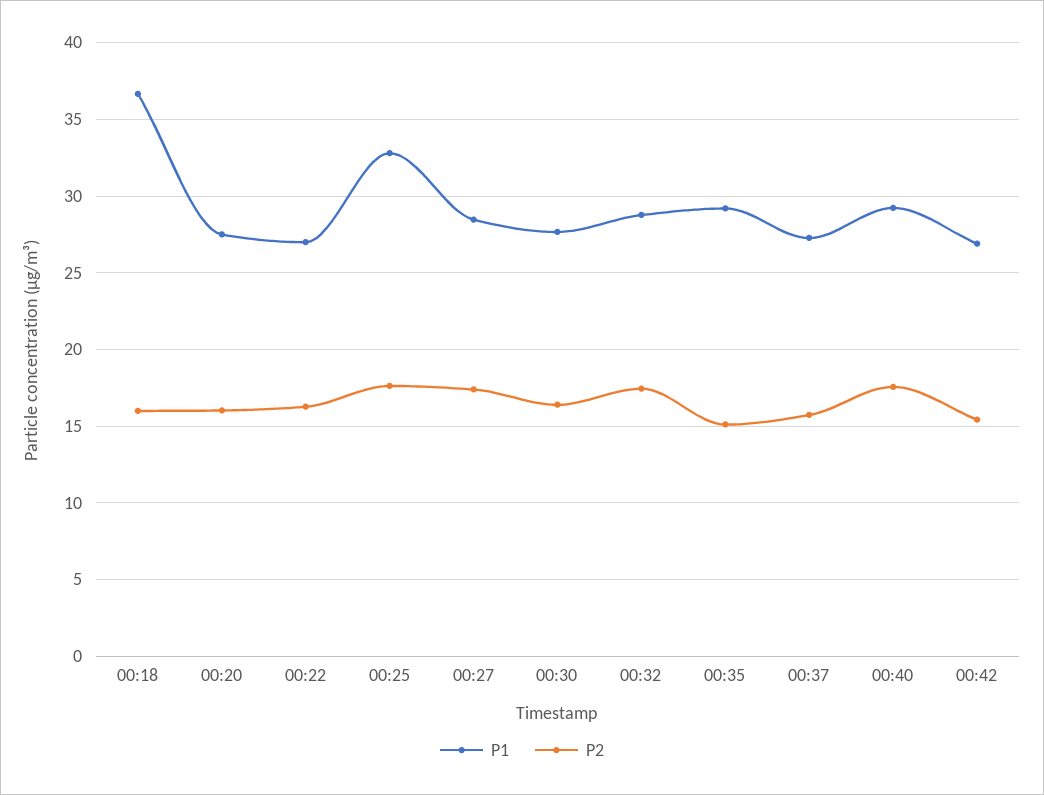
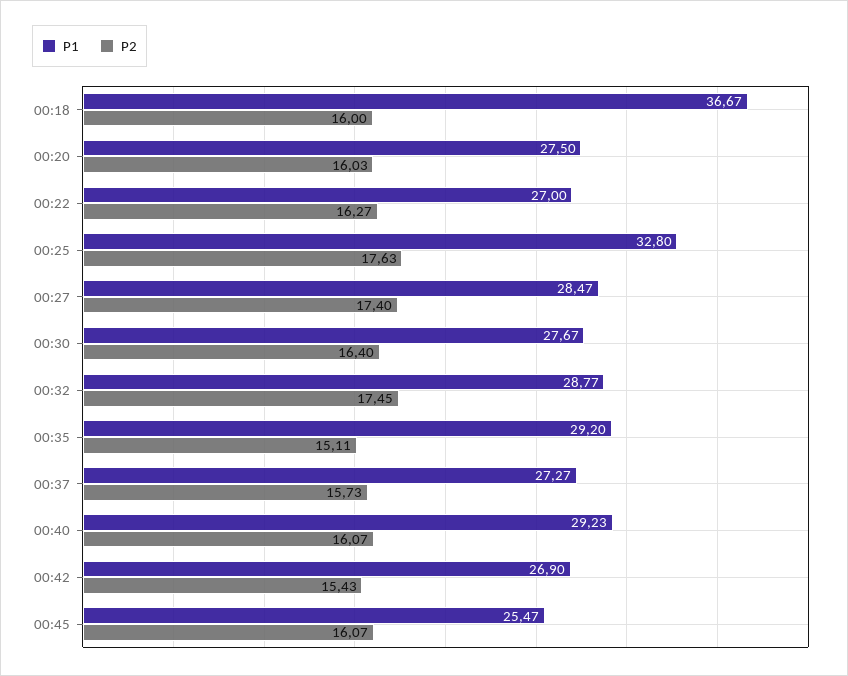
P2, 00:40: 17.5 -> 16.07
P1, 00:45: none -> 25.47
P2, 00:45: none -> 16.07

